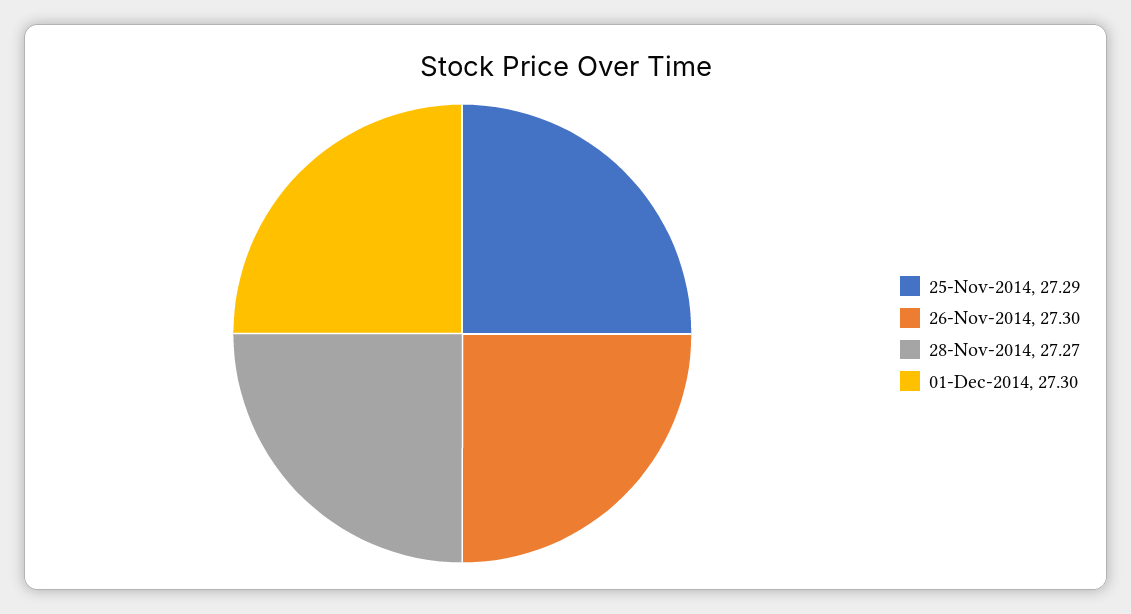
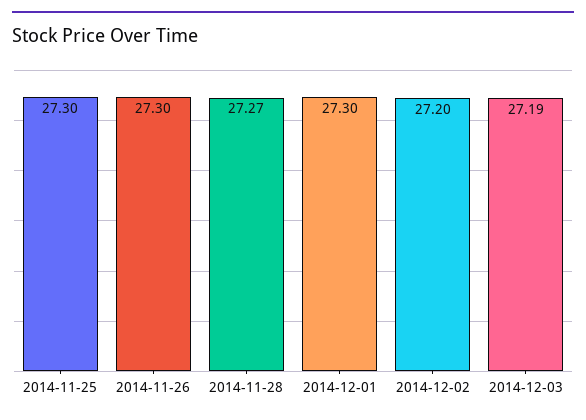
25-Nov-2014: 27.29 -> 27.3
2014-12-02: none -> 27.2
2014-12-03: none -> 27.19

